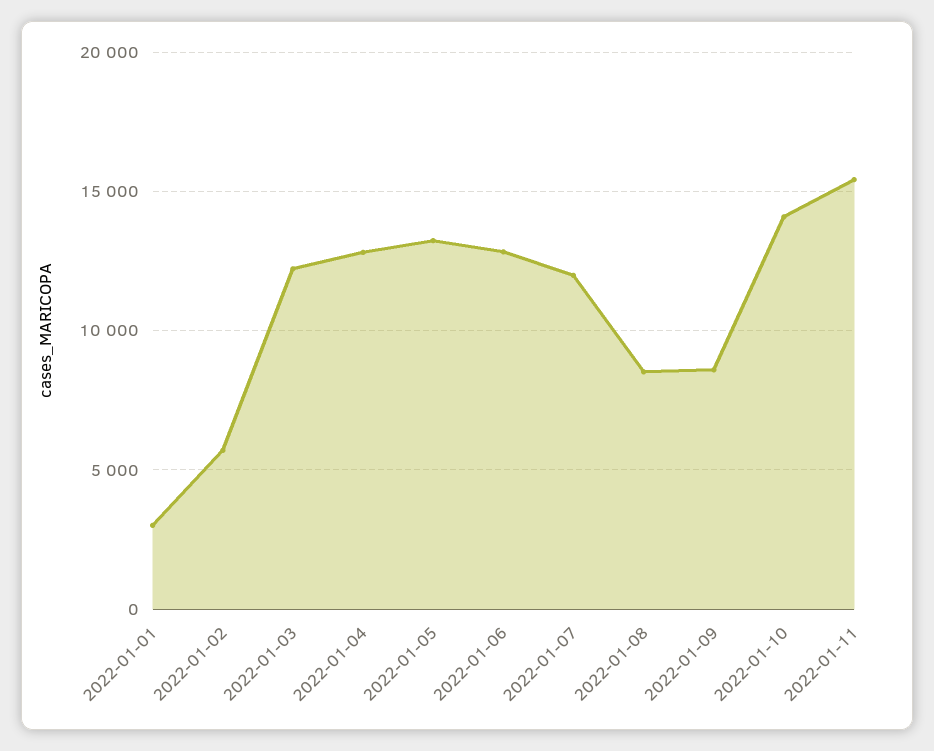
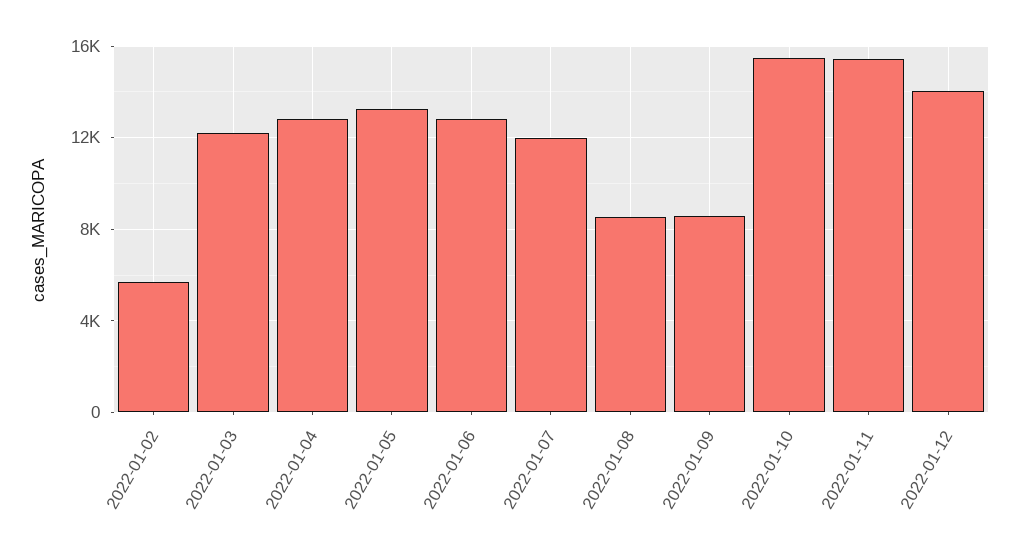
2022-01-01: 3000 -> none
2022-01-10: 14000 -> 15500
2022-01-12: none -> 14000

